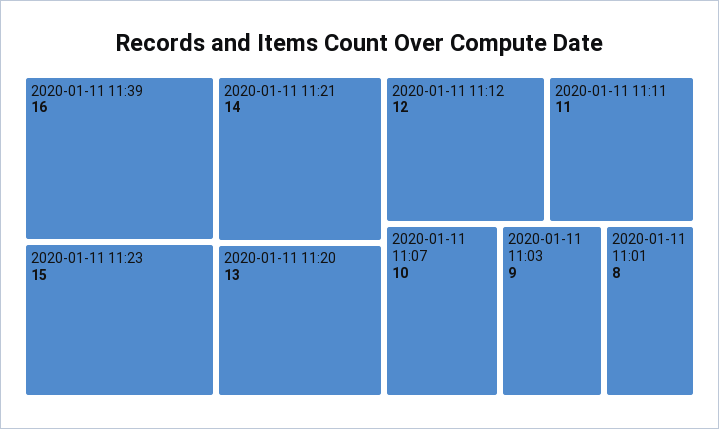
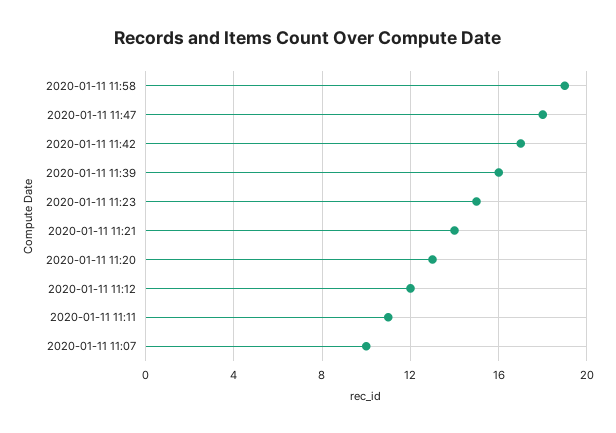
2020-01-11 11:03: 9 -> none
2020-01-11 11:01: 8 -> none
2020-01-11 11:58: none -> 19
2020-01-11 11:47: none -> 18
2020-01-11 11:42: none -> 17

